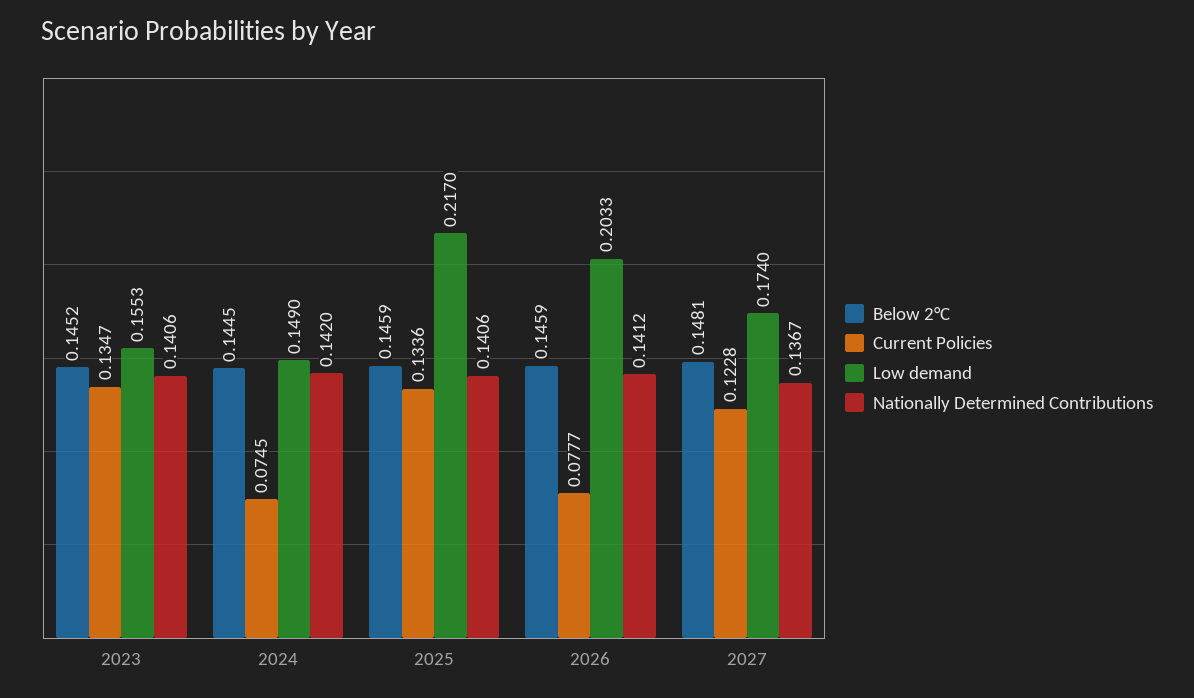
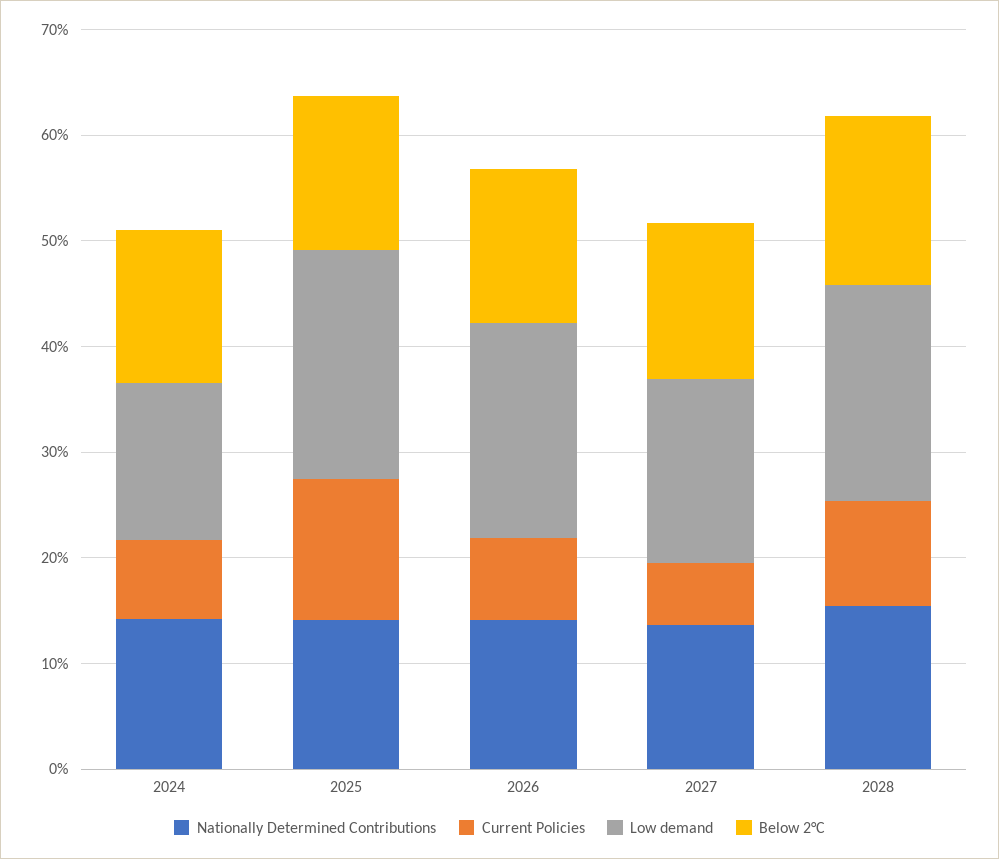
Below 2°C, 2023: 0.1452 -> none
Current Policies, 2023: 0.1347 -> none
Low demand, 2023: 0.1553 -> none
Nationally Determined Contributions, 2023: 0.1406 -> none
Current Policies, 2027: 0.1228 -> 0.06
Nationally Determined Contributions, 2028: none -> 0.16
Current Policies, 2028: none -> 0.1
Low demand, 2028: none -> 0.2
Below 2°C, 2028: none -> 0.16

